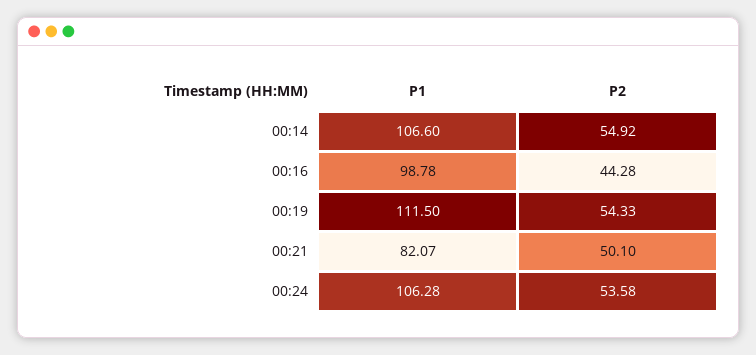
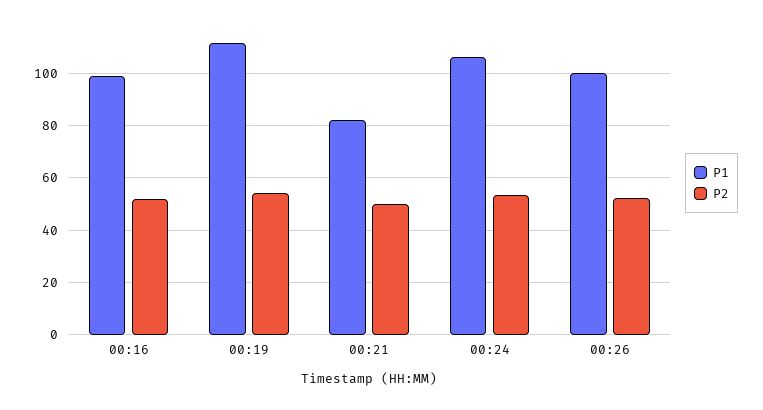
P1, 00:14: 106.6 -> none
P2, 00:14: 54.92 -> none
P2, 00:16: 44.28 -> 52.5
P1, 00:26: none -> 100
P2, 00:26: none -> 52.5

